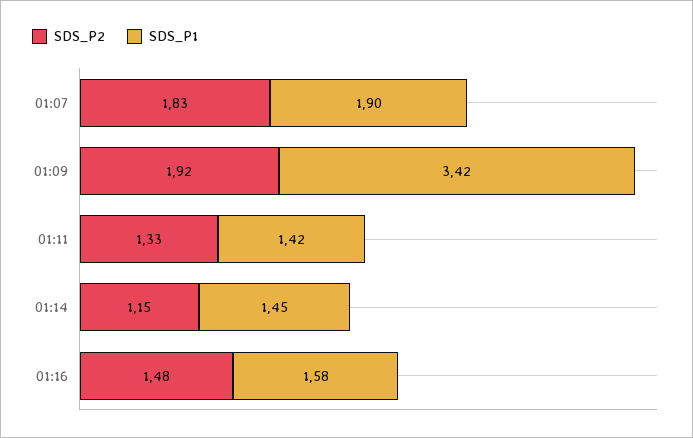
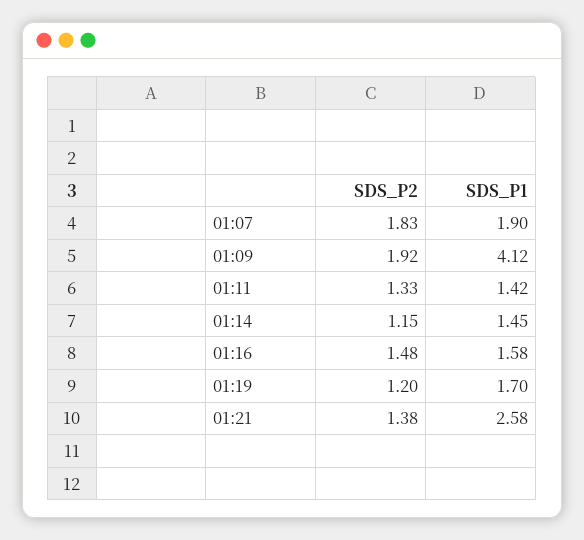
SDS_P1, 01:09: 3.42 -> 4.12
SDS_P2, 01:19: none -> 1.2
SDS_P1, 01:19: none -> 1.7
SDS_P2, 01:21: none -> 1.38
SDS_P1, 01:21: none -> 2.58

